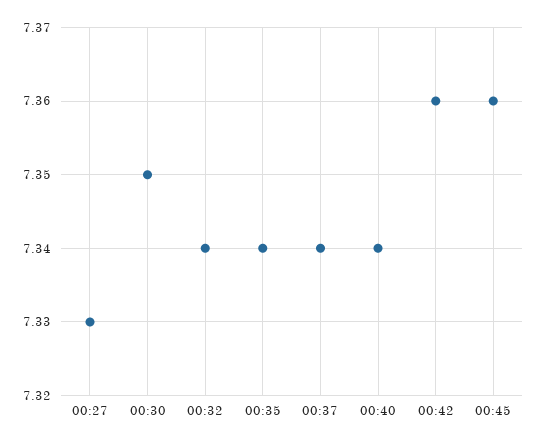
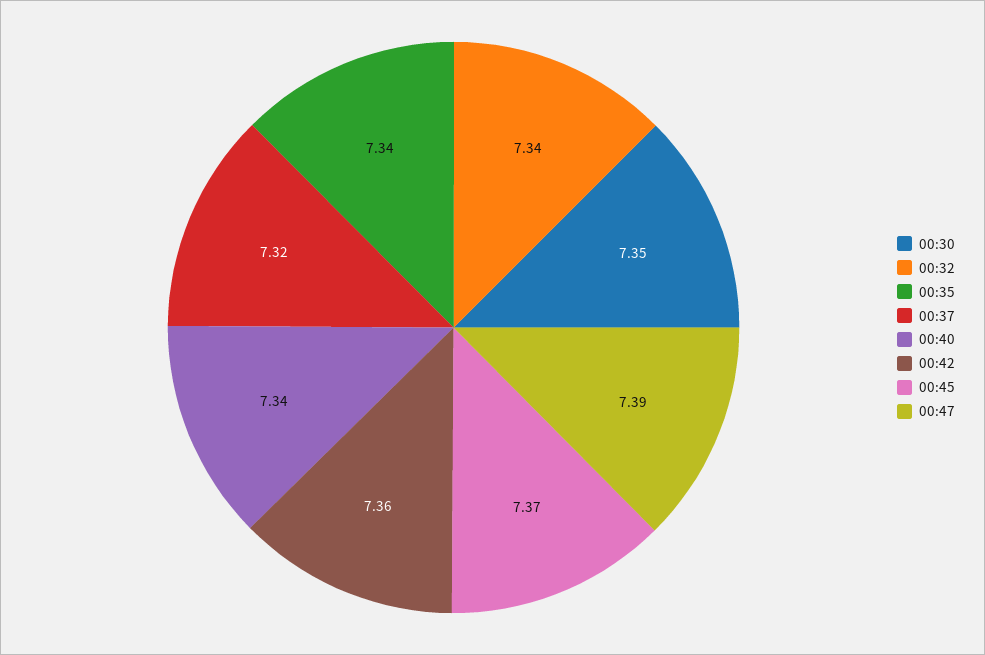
00:27: 7.33 -> none
00:37: 7.34 -> 7.32
00:45: 7.36 -> 7.37
00:47: none -> 7.39

